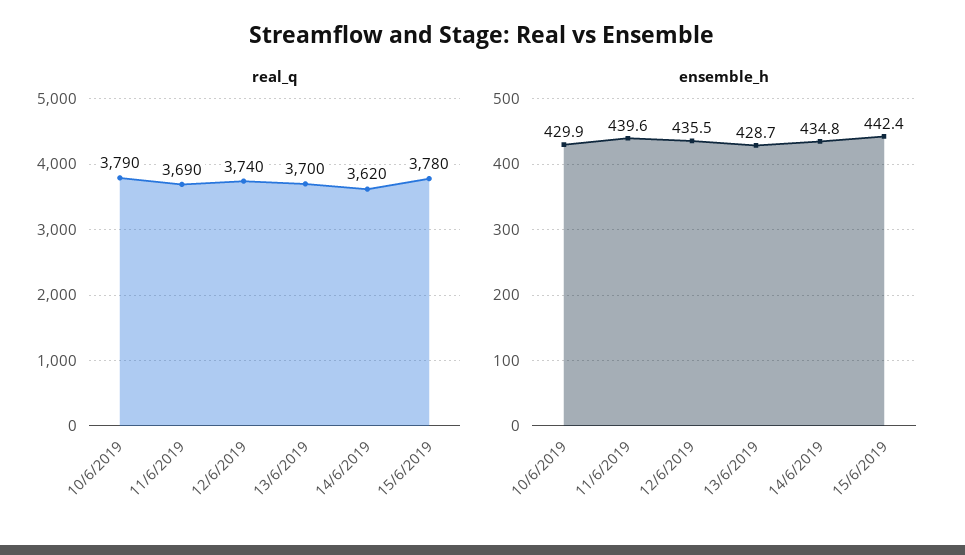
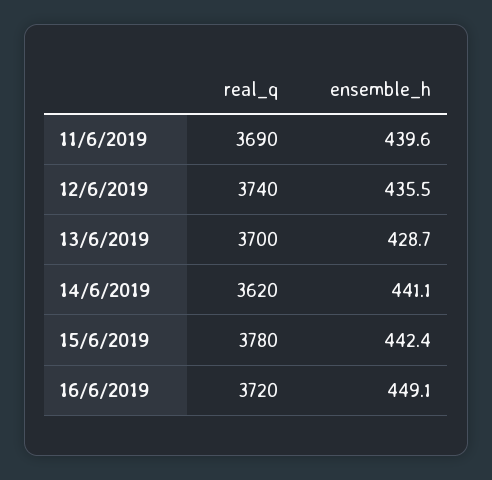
real_q, 10/6/2019: 3790 -> none
ensemble_h, 10/6/2019: 429.9 -> none
ensemble_h, 14/6/2019: 434.8 -> 441.1
real_q, 16/6/2019: none -> 3720
ensemble_h, 16/6/2019: none -> 449.1

